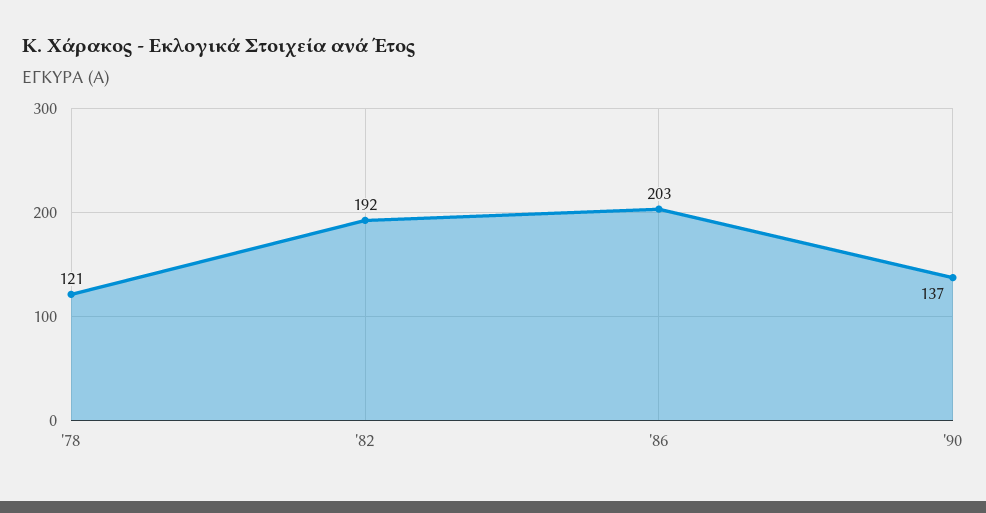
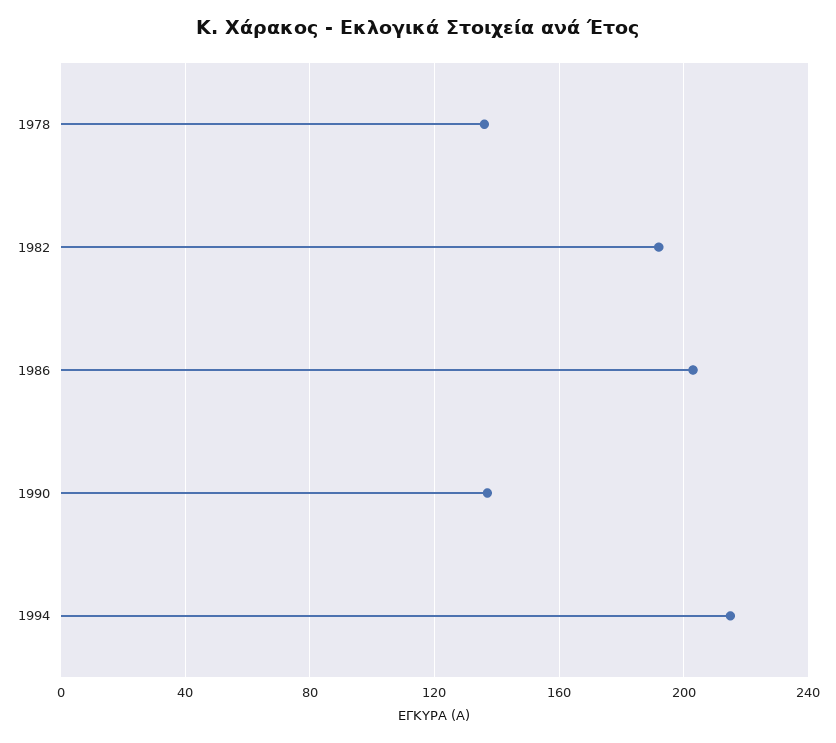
'78: 121 -> 135
1994: none -> 215

